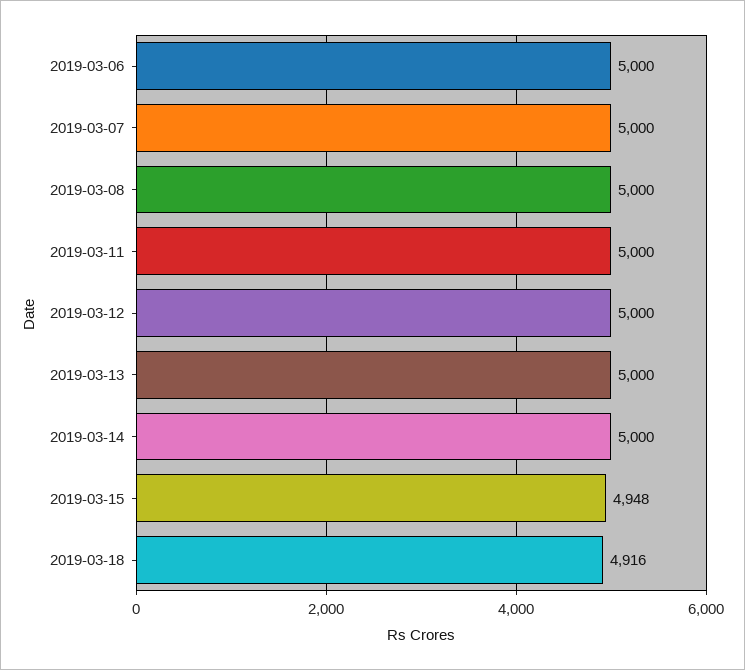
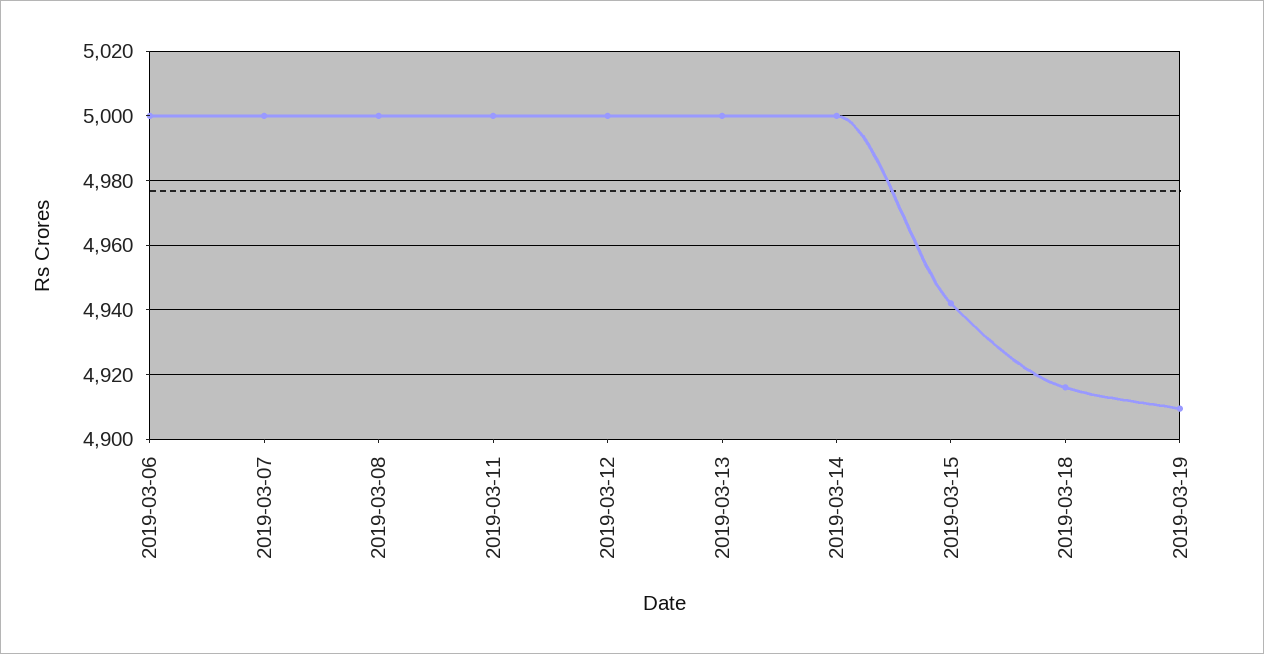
2019-03-15: 4948 -> 4942
2019-03-19: none -> 4910

